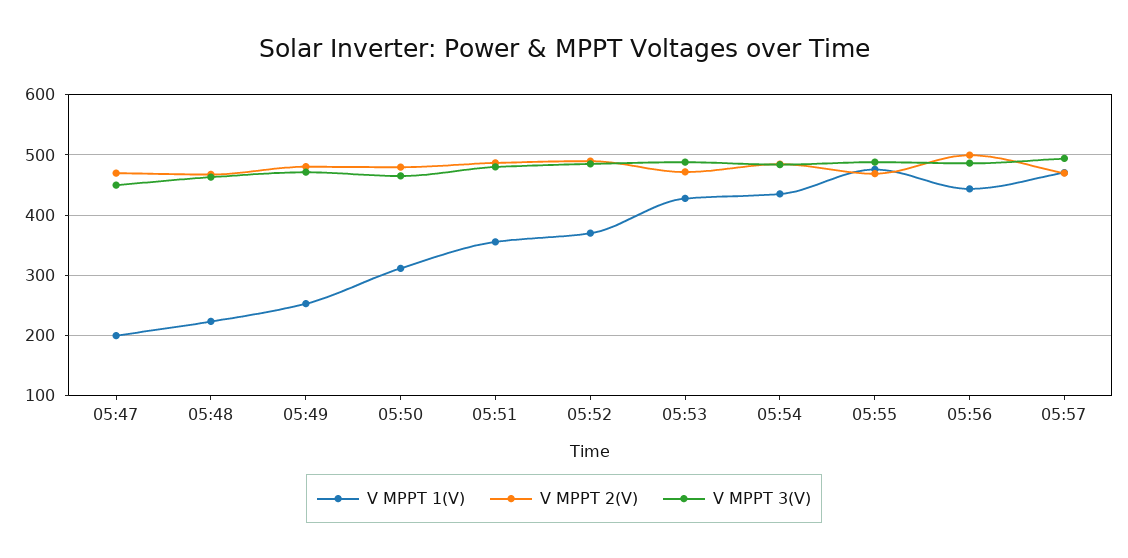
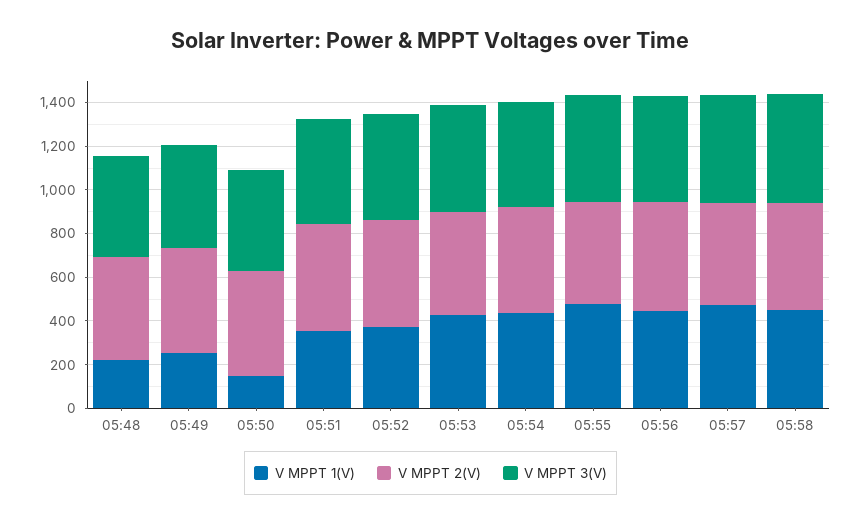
V MPPT 1(V), 05:47: 200 -> none
V MPPT 2(V), 05:47: 470 -> none
V MPPT 3(V), 05:47: 450 -> none
V MPPT 1(V), 05:50: 310 -> 150
V MPPT 1(V), 05:58: none -> 450
V MPPT 2(V), 05:58: none -> 500
V MPPT 3(V), 05:58: none -> 500

